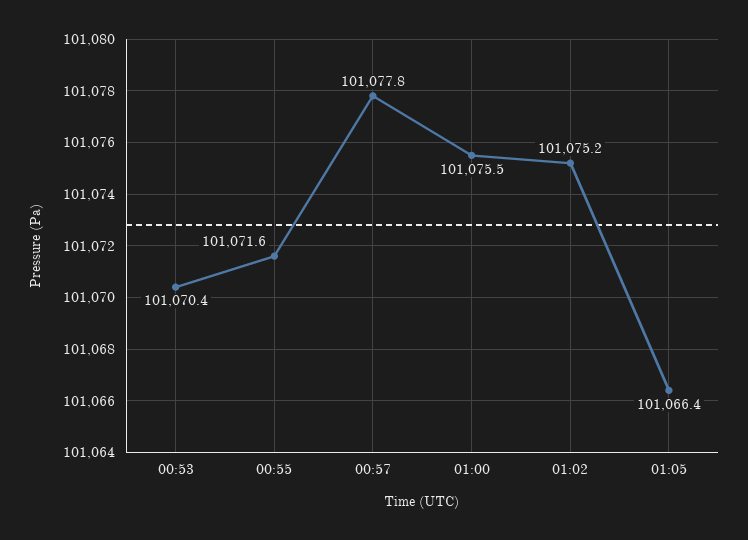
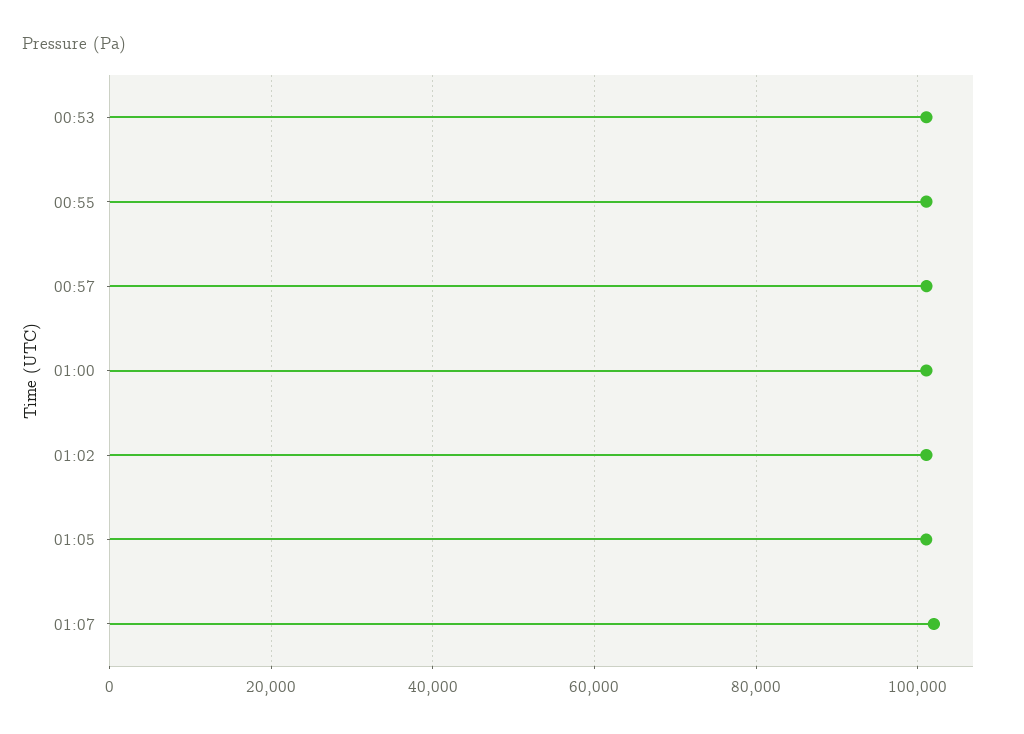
01:07: none -> 102000

